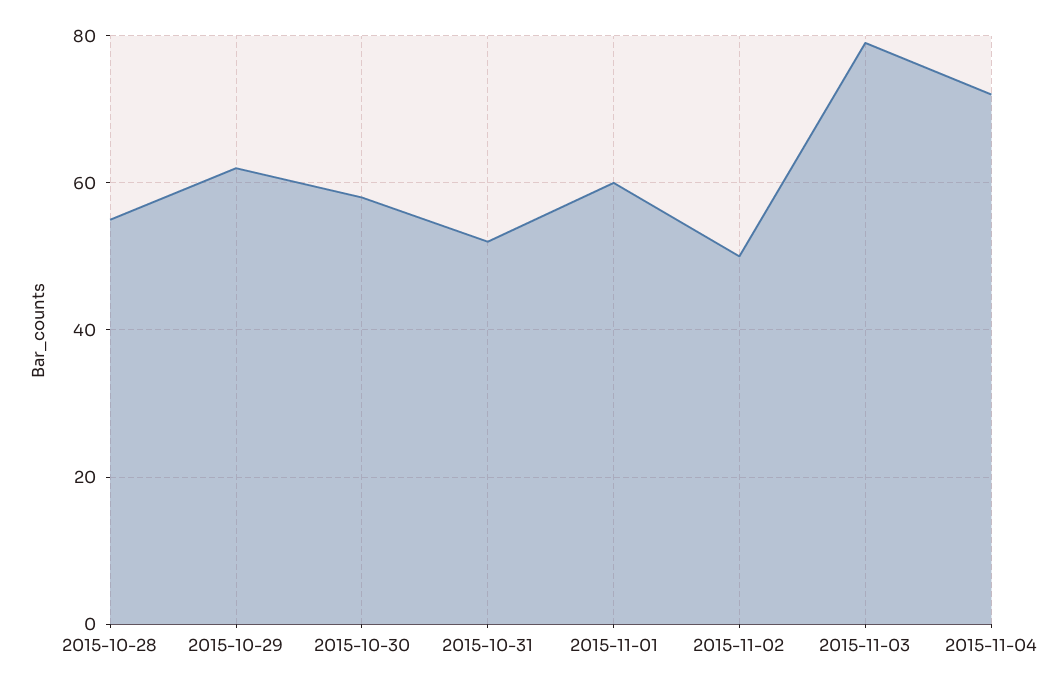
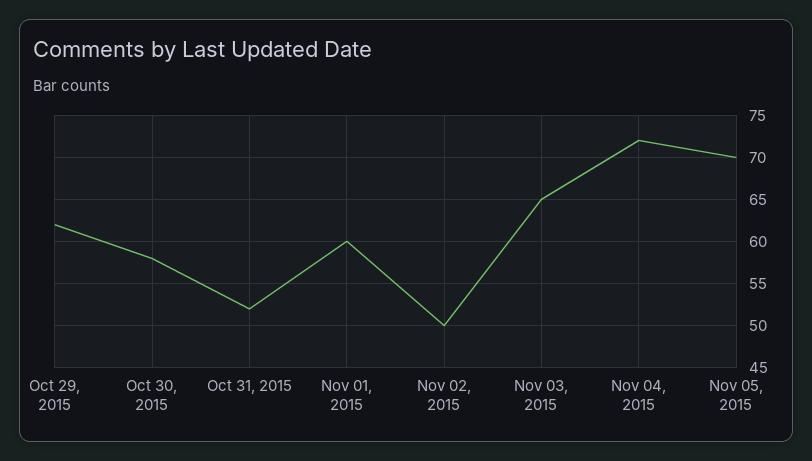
2015-10-28: 55 -> none
2015-11-03: 80 -> 65
Nov 05, 2015: none -> 70

